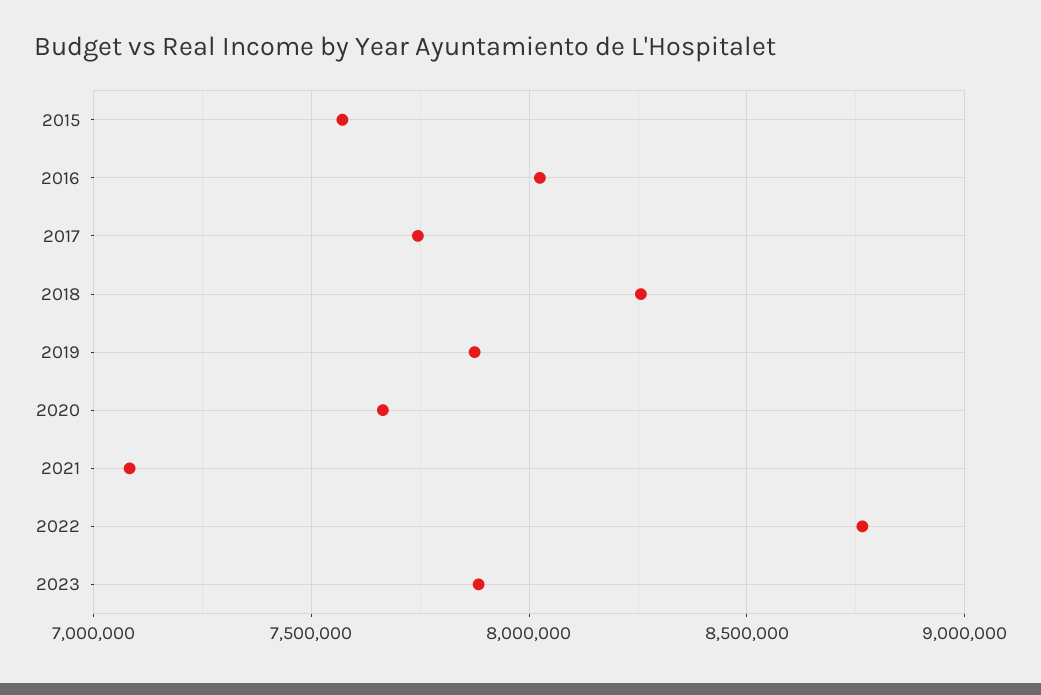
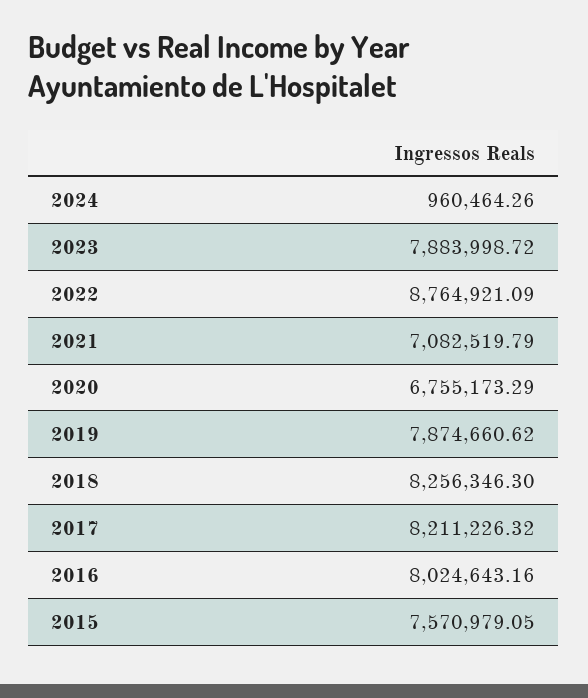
2017: 7750000 -> 8211226.32
2020: 7650000 -> 6755173.29
2024: none -> 960464.26

